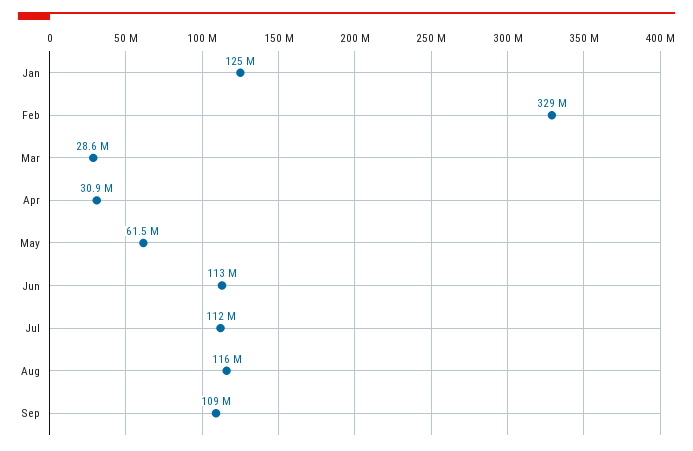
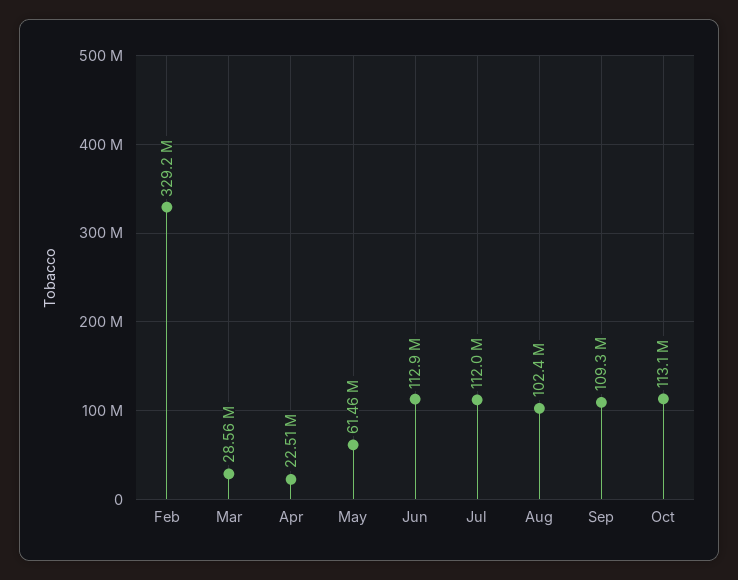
Jan: 125000000 -> none
Apr: 30900000 -> 22510000
Aug: 116000000 -> 102400000
Oct: none -> 113100000

